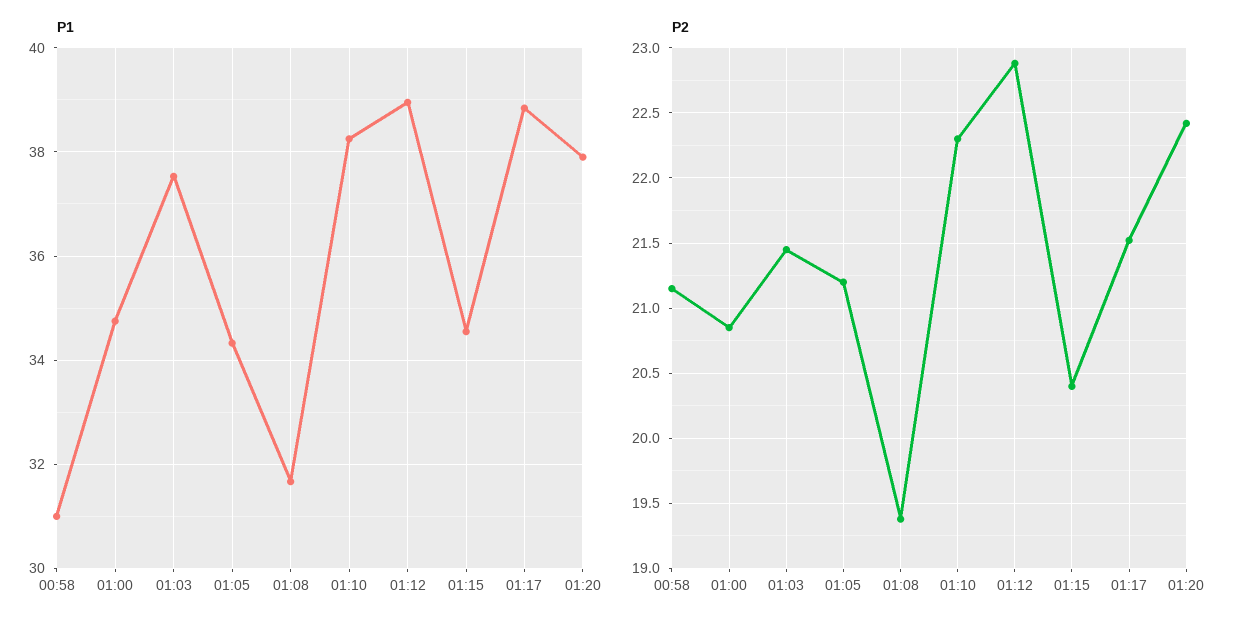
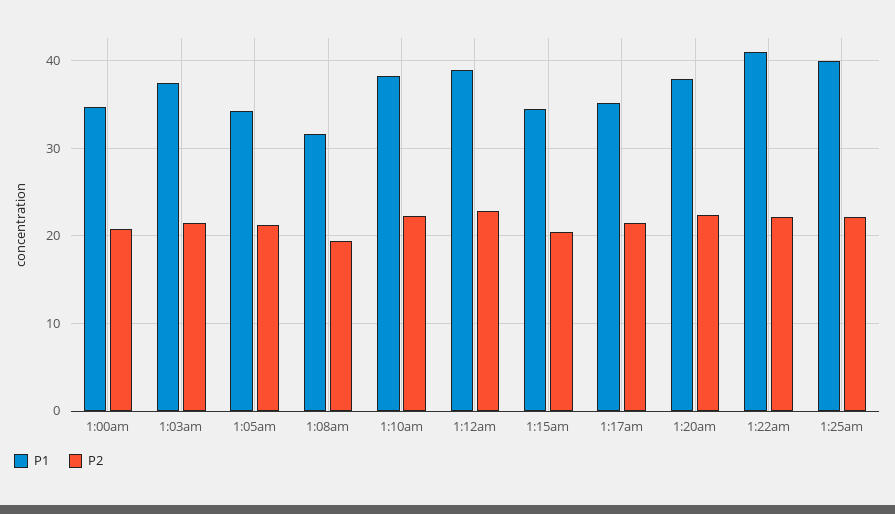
P1, 00:58: 31 -> none
P1, 01:17: 38.8 -> 35
P2, 00:58: 21.15 -> none
P1, 1:22am: none -> 41
P2, 1:22am: none -> 22
P1, 1:25am: none -> 40
P2, 1:25am: none -> 22

